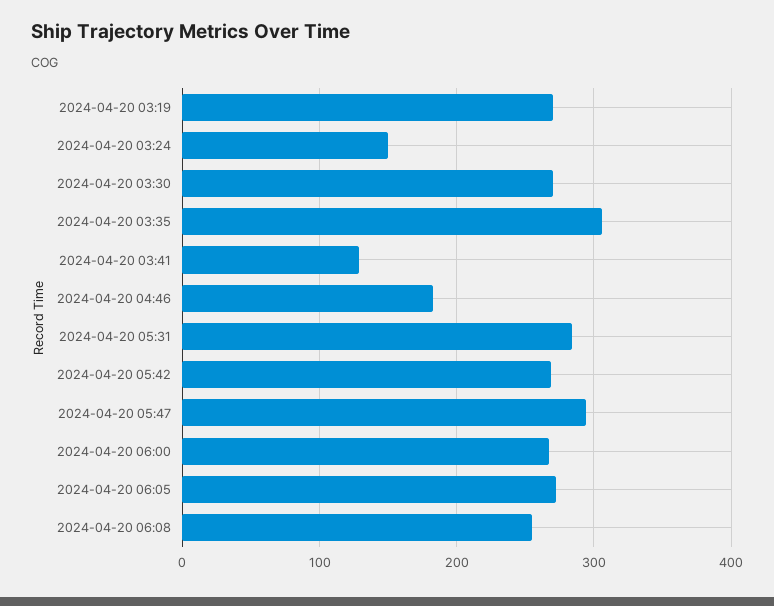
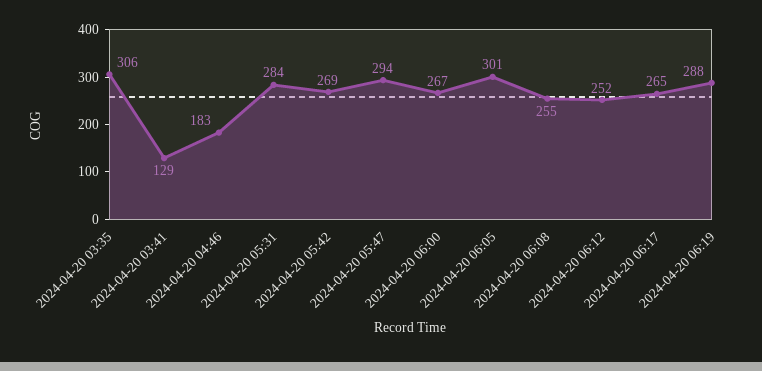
2024-04-20 03:19: 270 -> none
2024-04-20 03:24: 150 -> none
2024-04-20 03:30: 270 -> none
2024-04-20 06:05: 270 -> 301
2024-04-20 06:12: none -> 252
2024-04-20 06:17: none -> 265
2024-04-20 06:19: none -> 288

